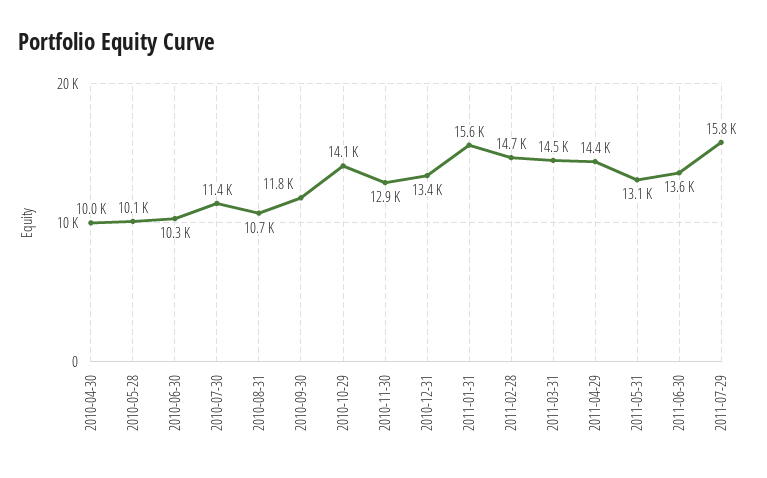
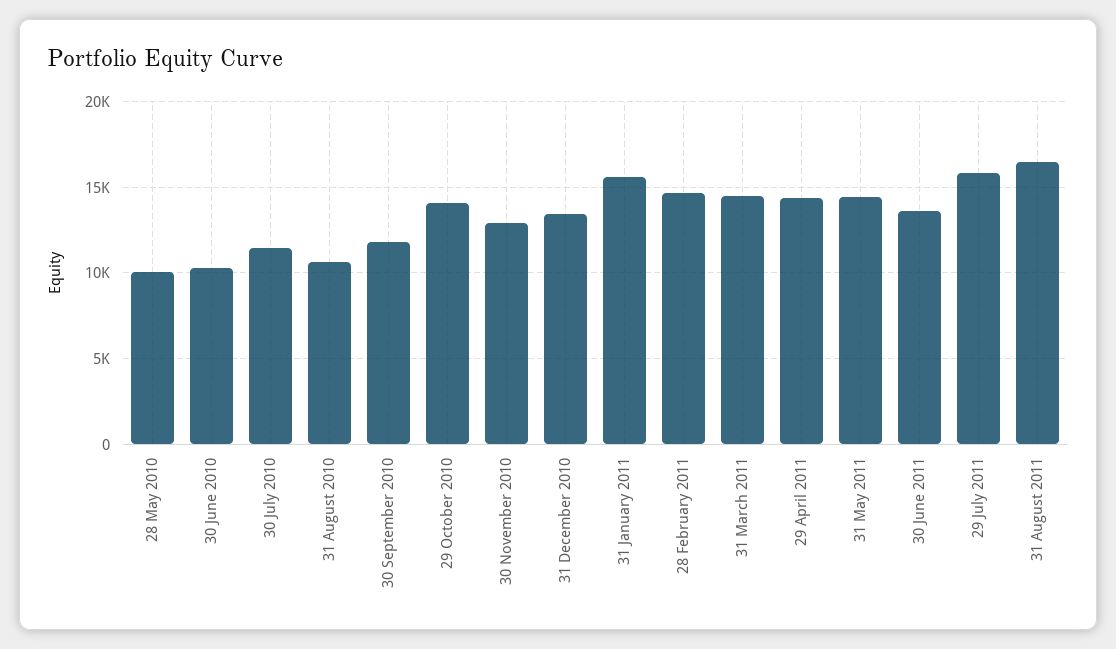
2010-04-30: 10000 -> none
2011-05-31: 13100 -> 14500
31 August 2011: none -> 16500

